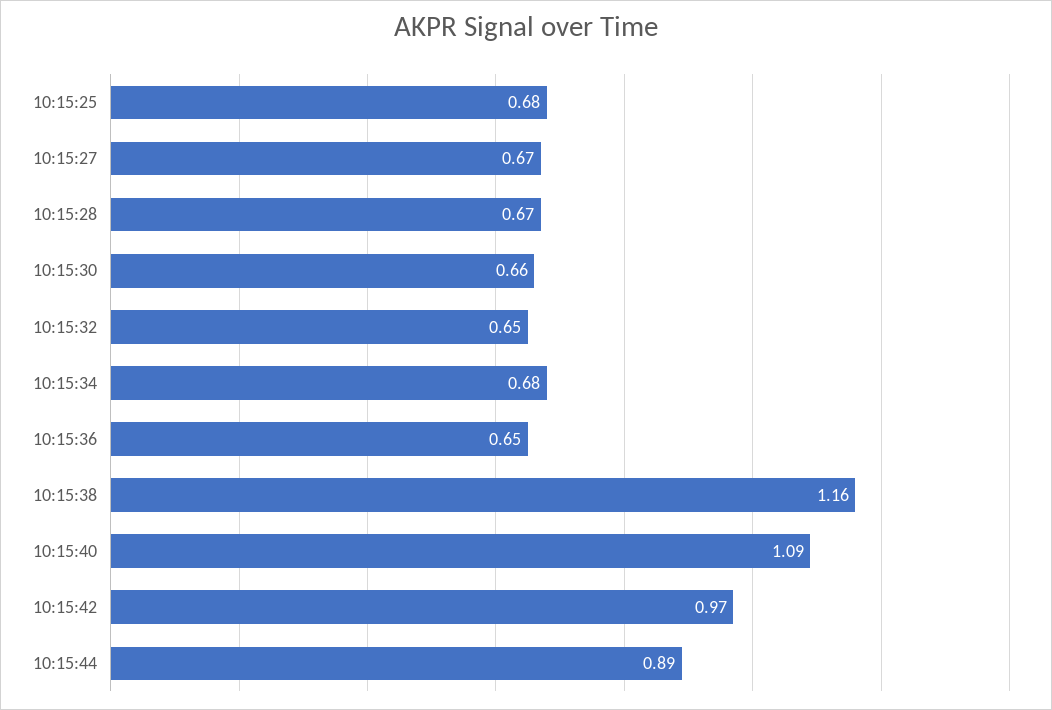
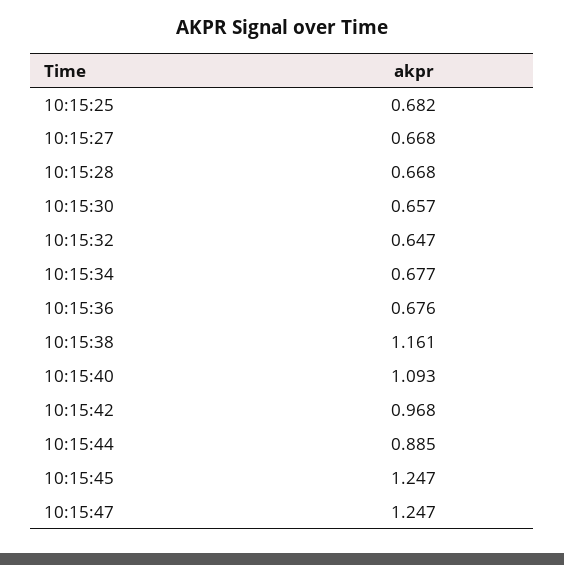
10:15:36: 0.65 -> 0.676
10:15:45: none -> 1.247
10:15:47: none -> 1.247

